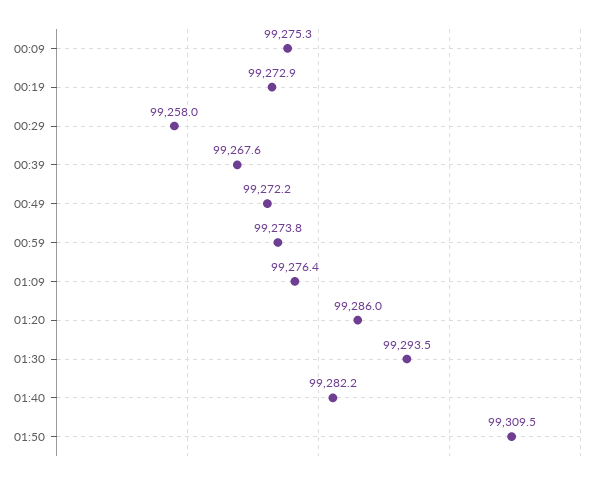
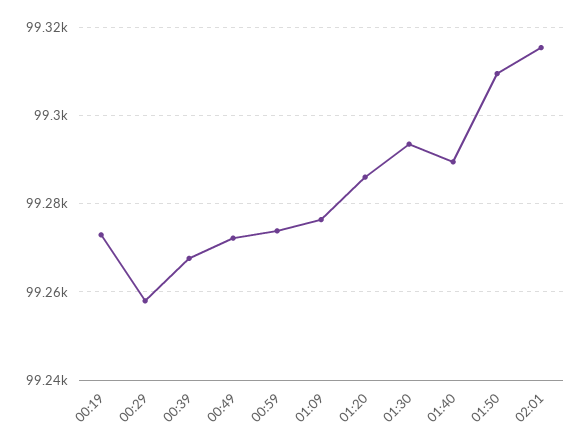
00:09: 99275.3 -> none
01:40: 99282.2 -> 99290
02:01: none -> 99316

